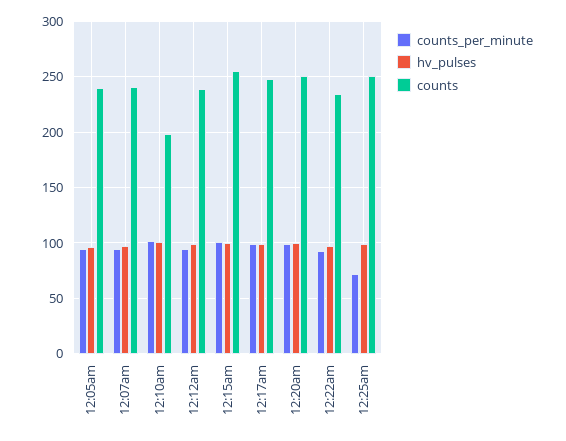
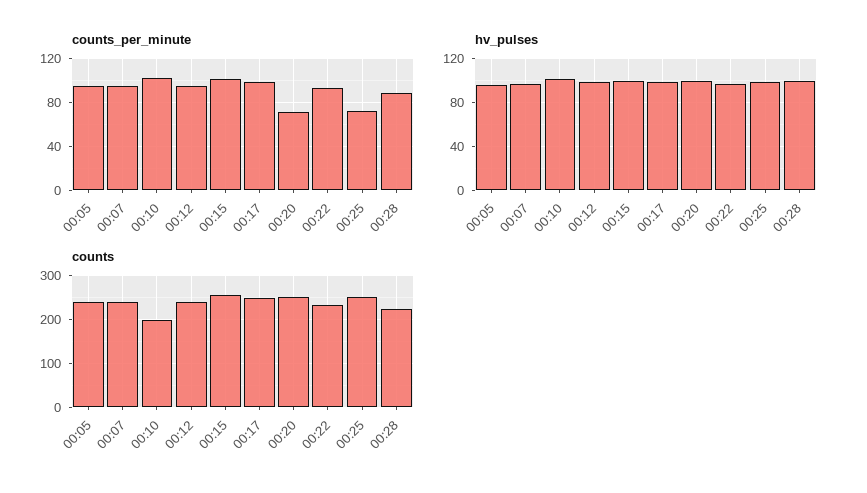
counts_per_minute, 12:20am: 100 -> 70
counts_per_minute, 00:28: none -> 90
hv_pulses, 00:28: none -> 100
counts, 00:28: none -> 220

